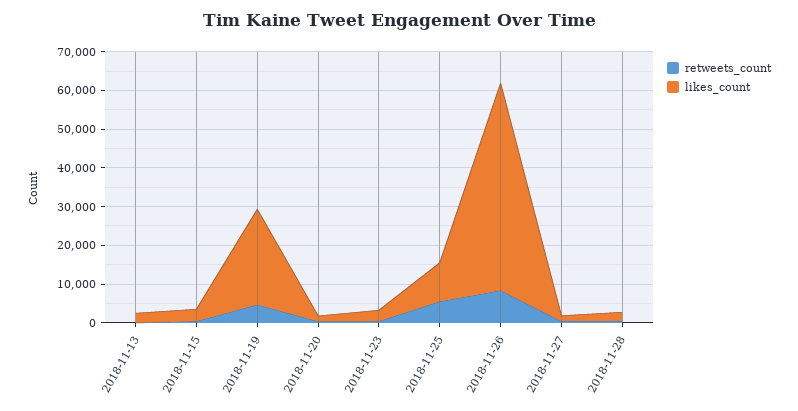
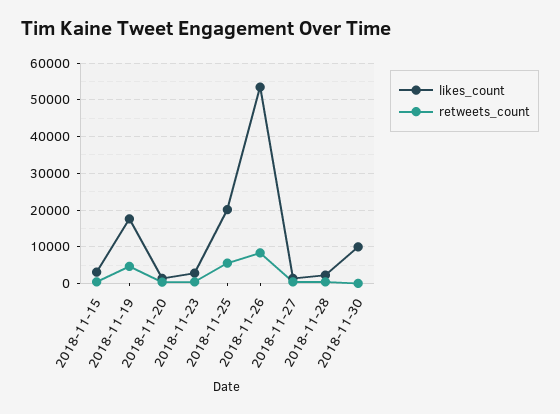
retweets_count, 2018-11-13: 0 -> none
likes_count, 2018-11-13: 2500 -> none
likes_count, 2018-11-19: 25000 -> 18000
likes_count, 2018-11-25: 10000 -> 20000
likes_count, 2018-11-30: none -> 10000
retweets_count, 2018-11-30: none -> 0

